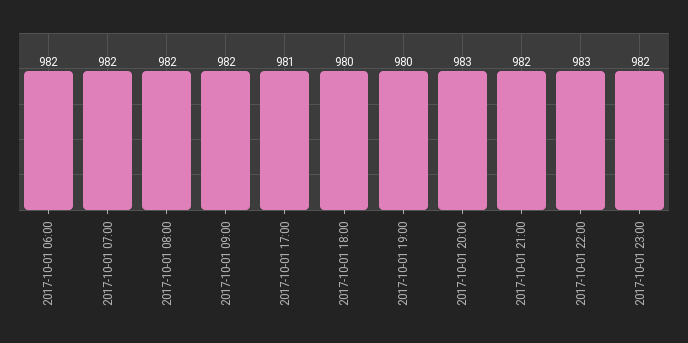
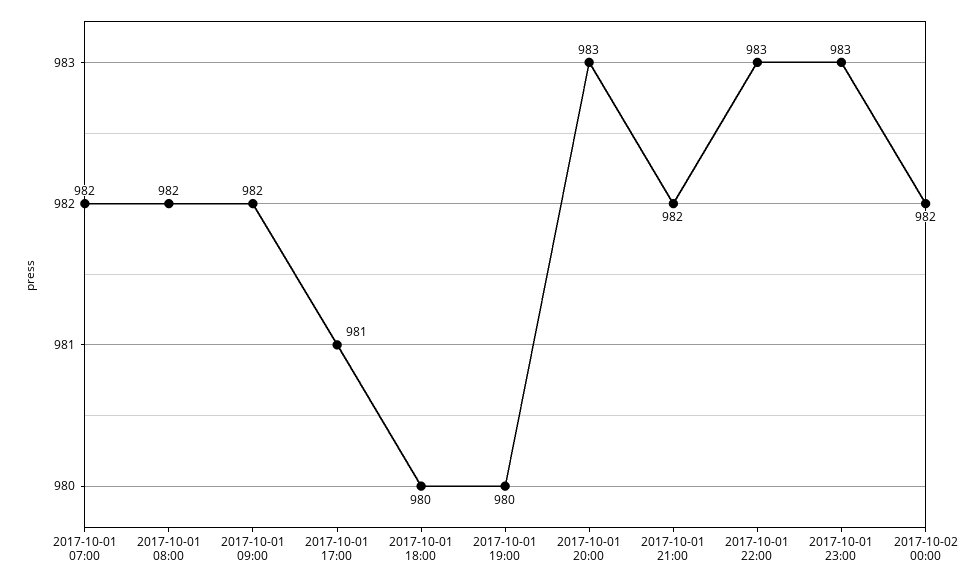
2017-10-01 06:00: 982 -> none
2017-10-01 23:00: 982 -> 983
2017-10-02 00:00: none -> 982

